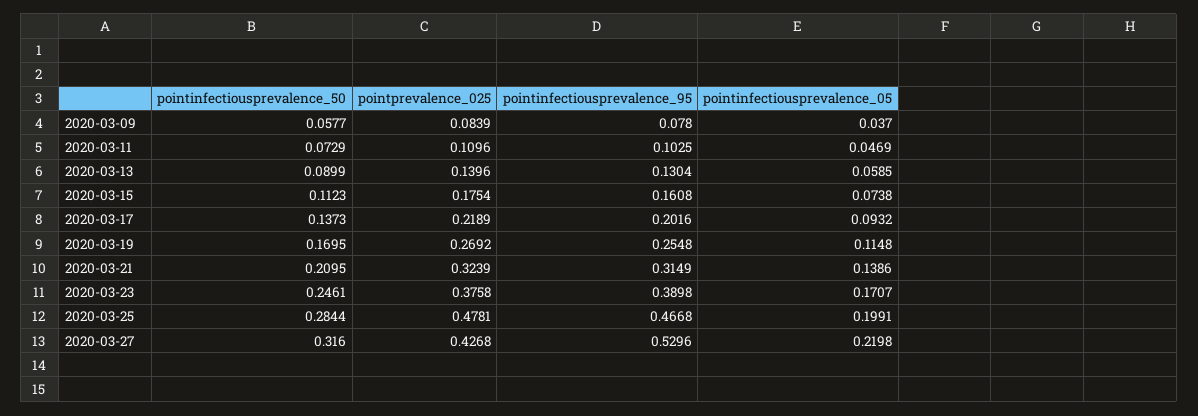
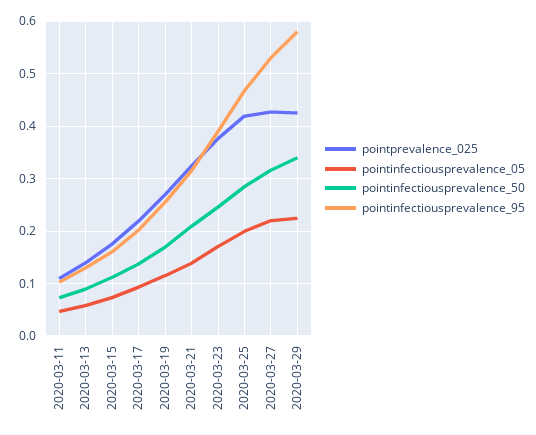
pointinfectiousprevalence_50, 2020-03-09: 0.0577 -> none
pointprevalence_025, 2020-03-09: 0.0839 -> none
pointinfectiousprevalence_95, 2020-03-09: 0.078 -> none
pointinfectiousprevalence_05, 2020-03-09: 0.037 -> none
pointprevalence_025, 2020-03-25: 0.4781 -> 0.42
pointprevalence_025, 2020-03-29: none -> 0.42
pointinfectiousprevalence_05, 2020-03-29: none -> 0.22
pointinfectiousprevalence_50, 2020-03-29: none -> 0.34
pointinfectiousprevalence_95, 2020-03-29: none -> 0.58

